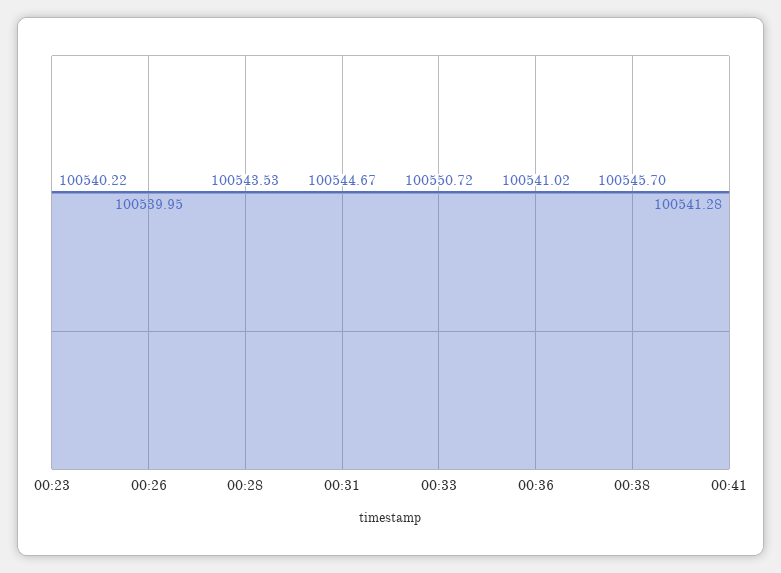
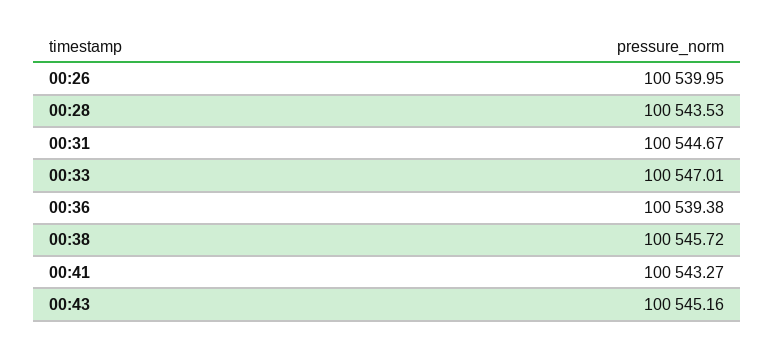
00:23: 100540.22 -> none
00:33: 100550.72 -> 100547.01
00:36: 100541.02 -> 100539.38
00:38: 100545.7 -> 100545.72
00:41: 100541.28 -> 100543.27
00:43: none -> 100545.16

